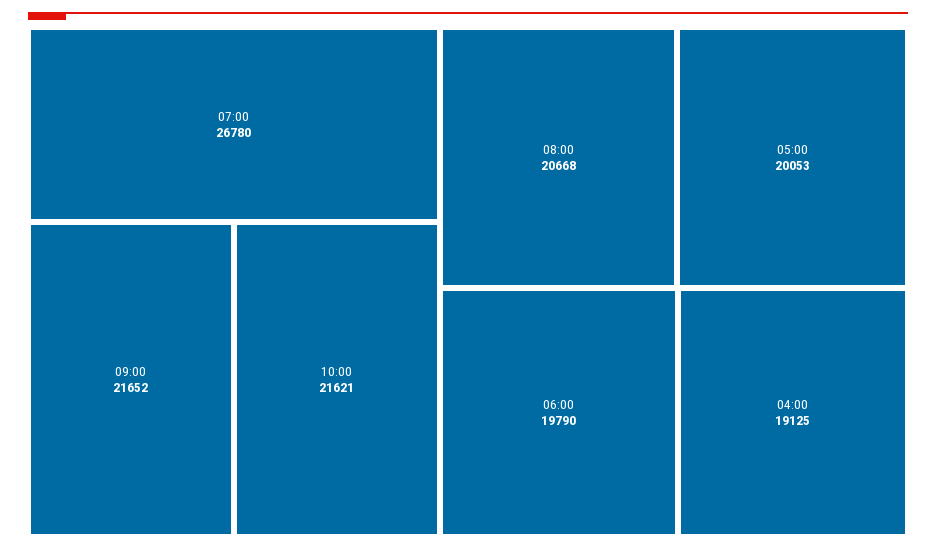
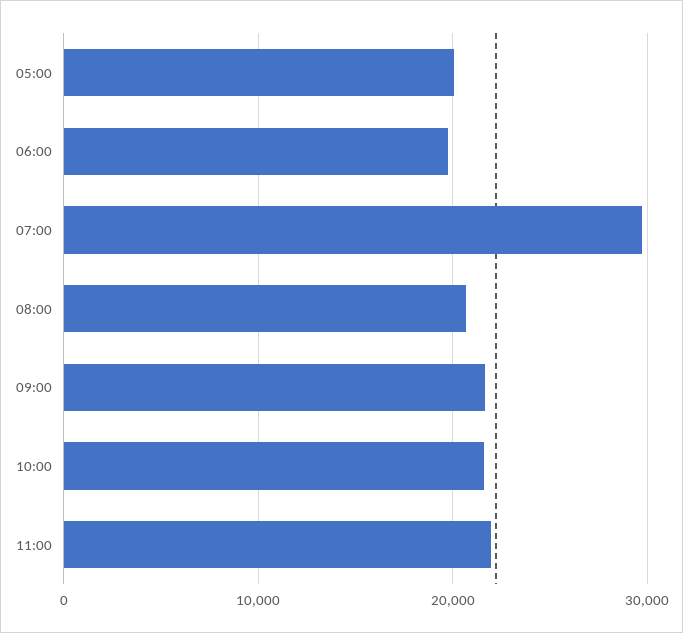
07:00: 26780 -> 30000
04:00: 19125 -> none
11:00: none -> 22000

